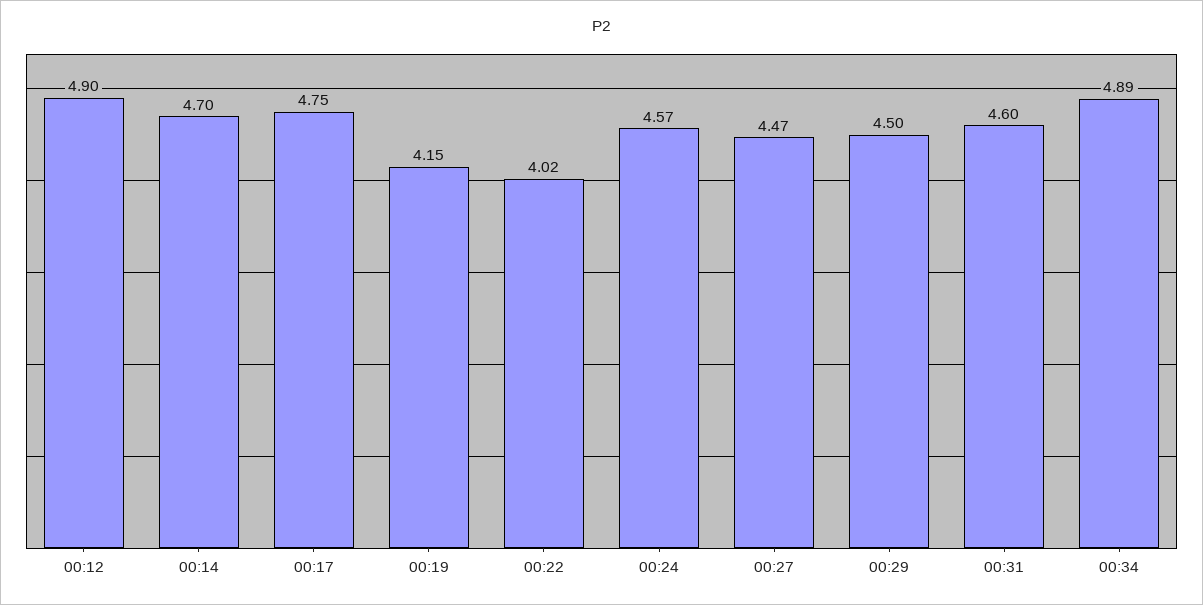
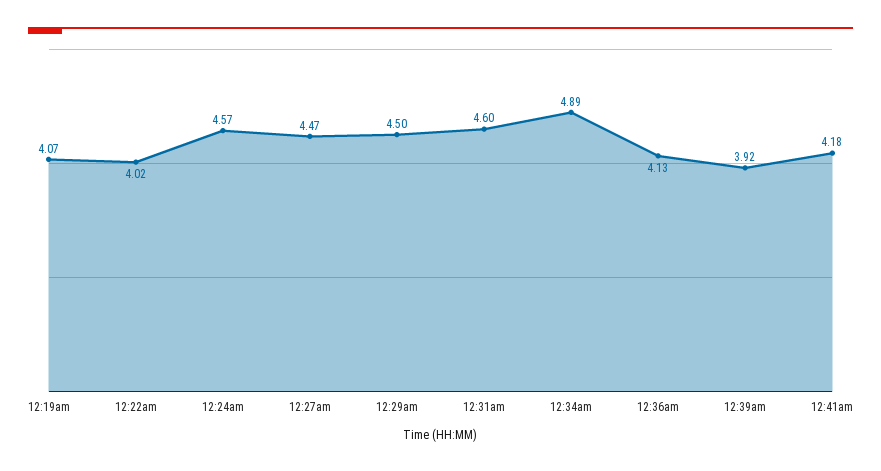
00:12: 4.9 -> none
00:14: 4.7 -> none
00:17: 4.75 -> none
00:19: 4.15 -> 4.07
12:36am: none -> 4.13
12:39am: none -> 3.92
12:41am: none -> 4.18

